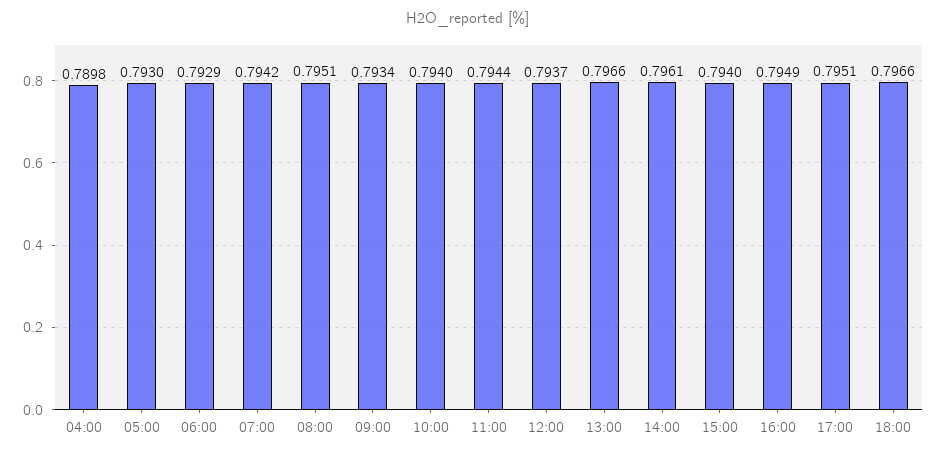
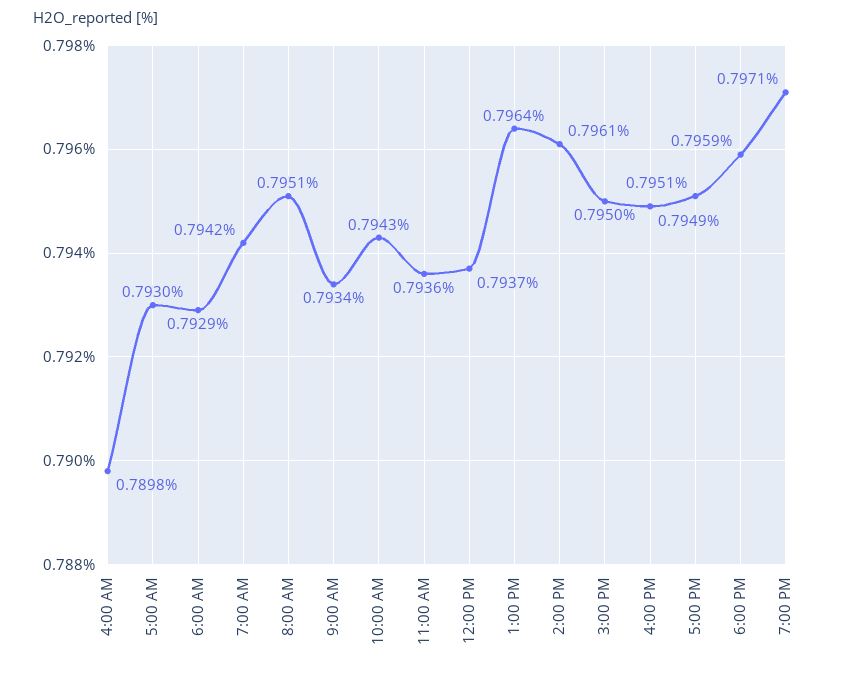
10:00: 0.794 -> 0.7943
11:00: 0.7944 -> 0.7936
13:00: 0.7966 -> 0.7964
15:00: 0.794 -> 0.795
18:00: 0.7966 -> 0.7959
7:00 PM: none -> 0.7971

